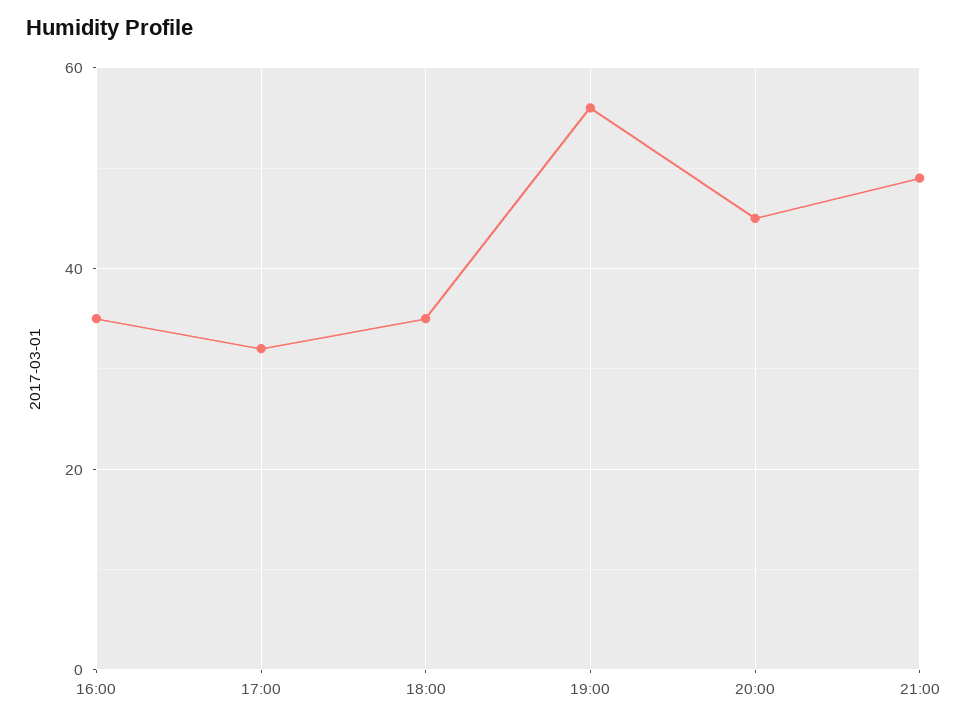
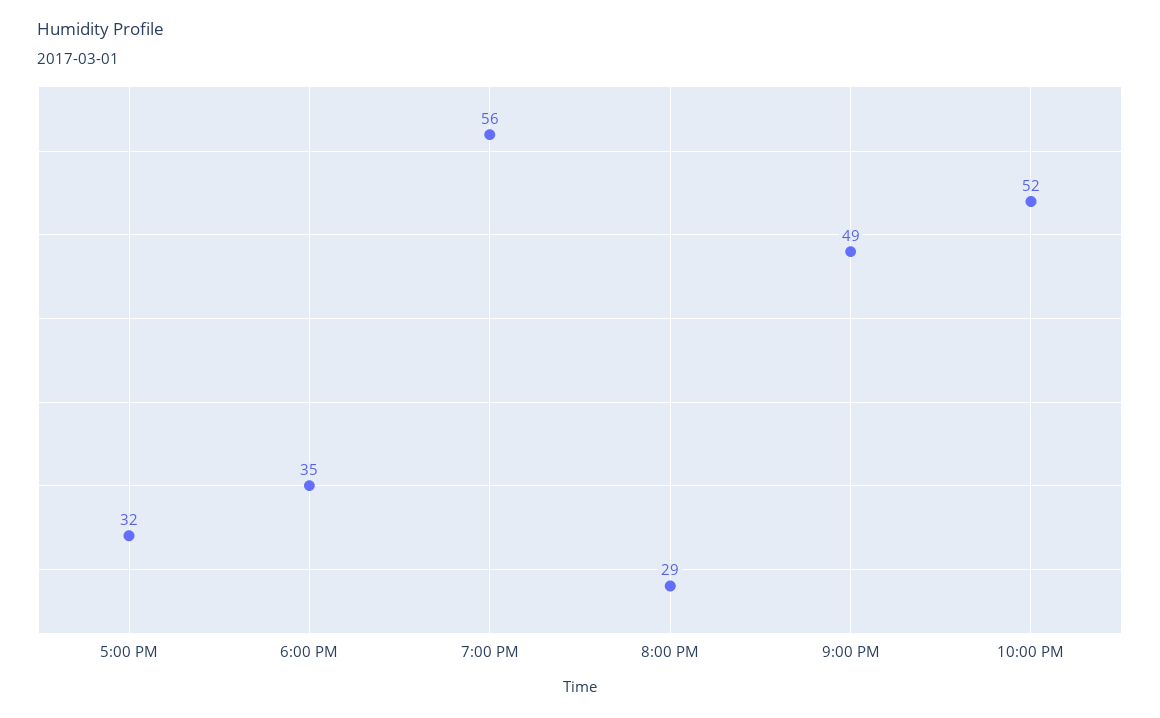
16:00: 35 -> none
20:00: 45 -> 29
10:00 PM: none -> 52

